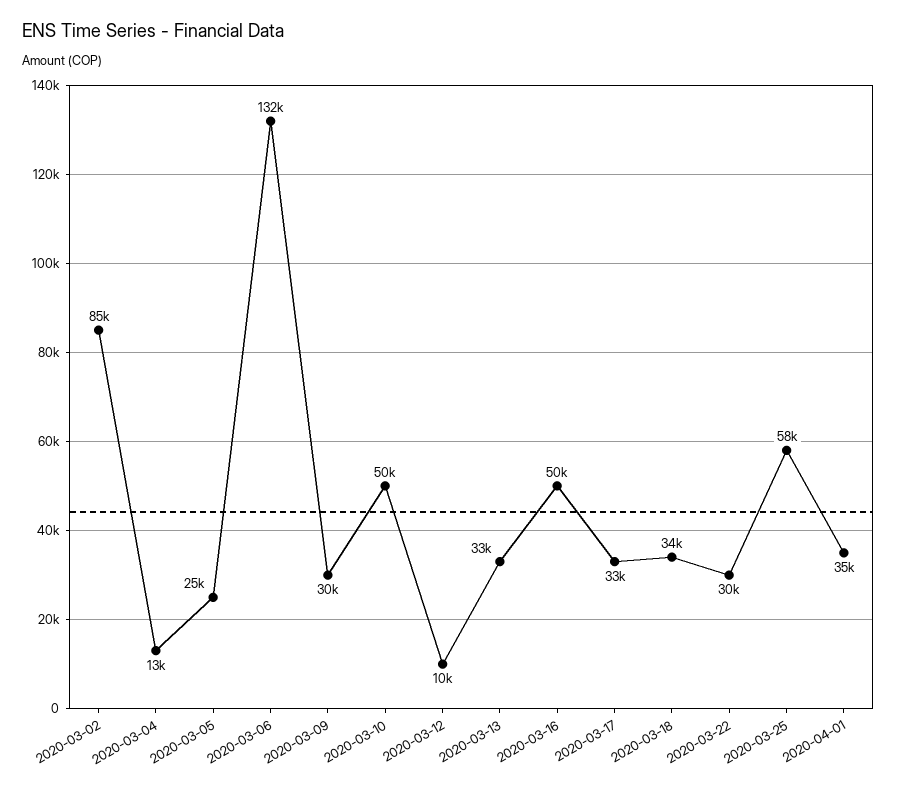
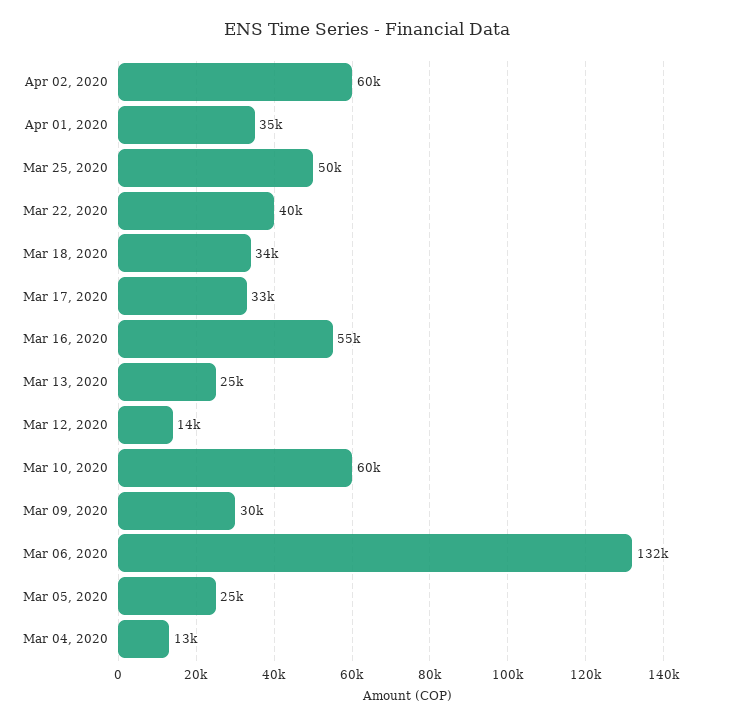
2020-03-02: 85000 -> none
2020-03-10: 50000 -> 60000
2020-03-12: 10000 -> 14000
2020-03-13: 33000 -> 25000
2020-03-16: 50000 -> 55000
2020-03-22: 30000 -> 40000
2020-03-25: 58000 -> 50000
Apr 02, 2020: none -> 60000

